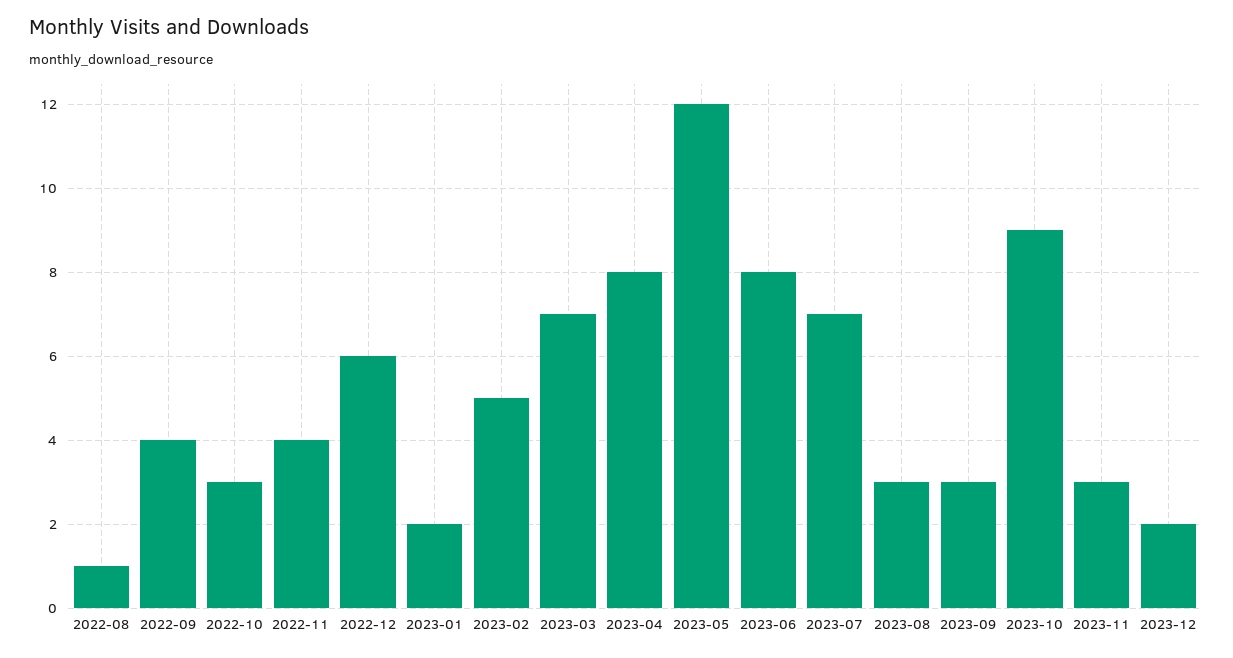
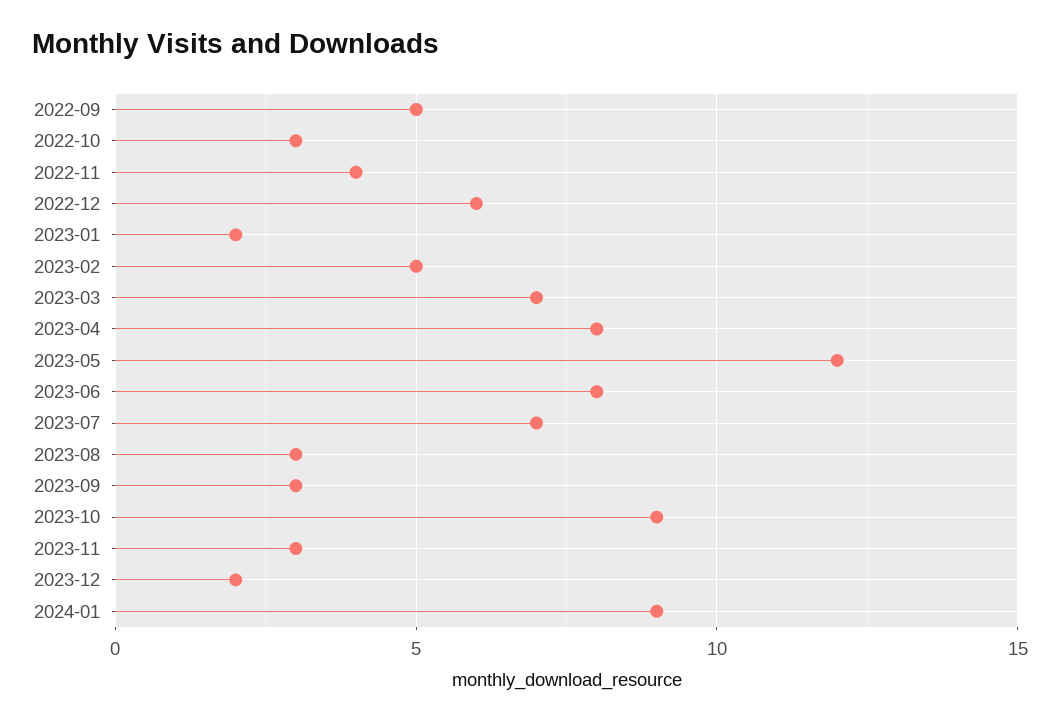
2022-08: 1 -> none
2022-09: 4 -> 5
2024-01: none -> 9

